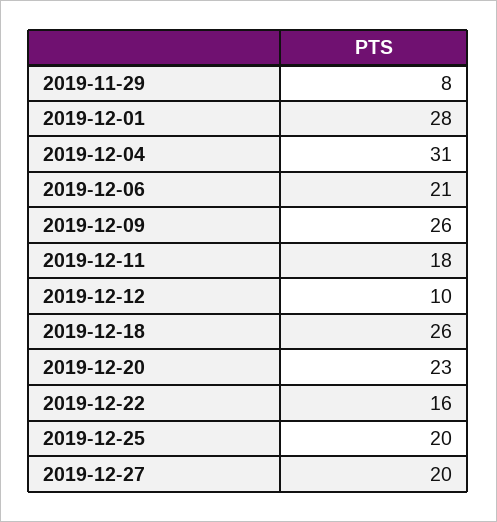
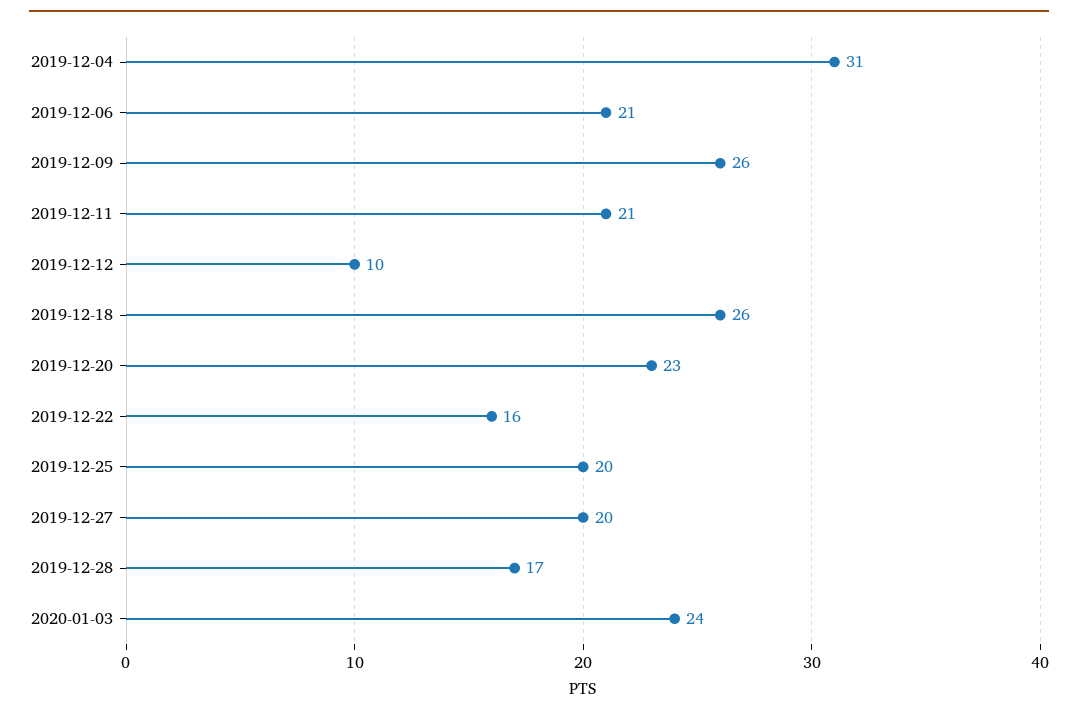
2019-11-29: 8 -> none
2019-12-01: 28 -> none
2019-12-11: 18 -> 21
2019-12-28: none -> 17
2020-01-03: none -> 24

